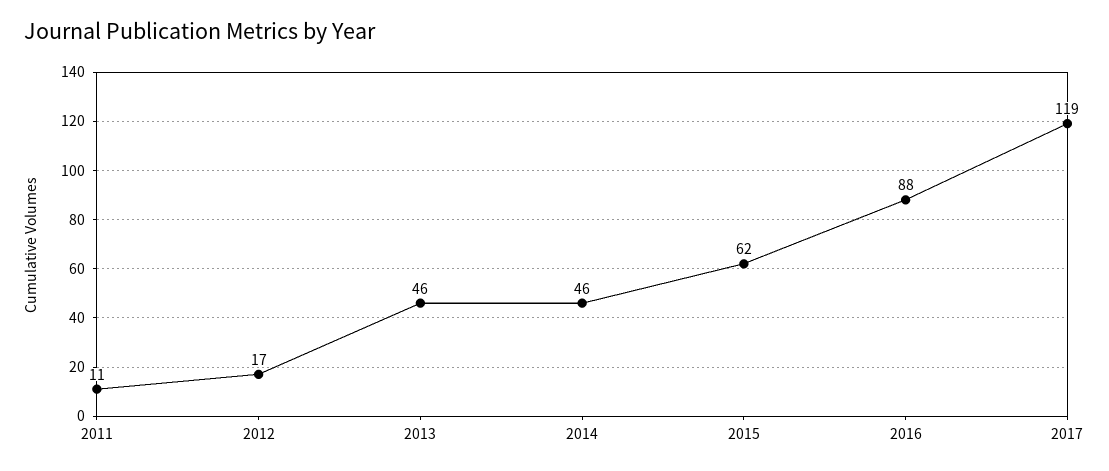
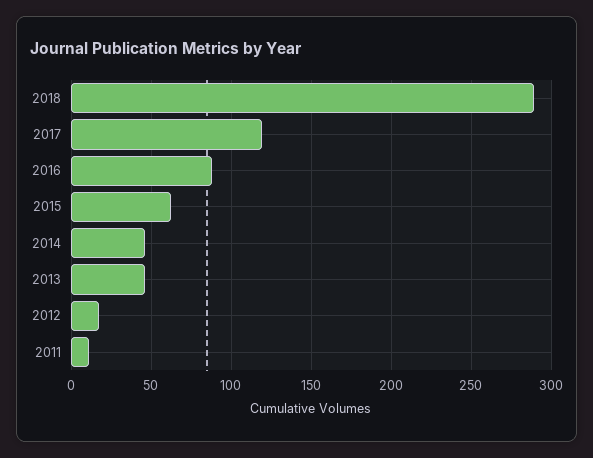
2018: none -> 290

